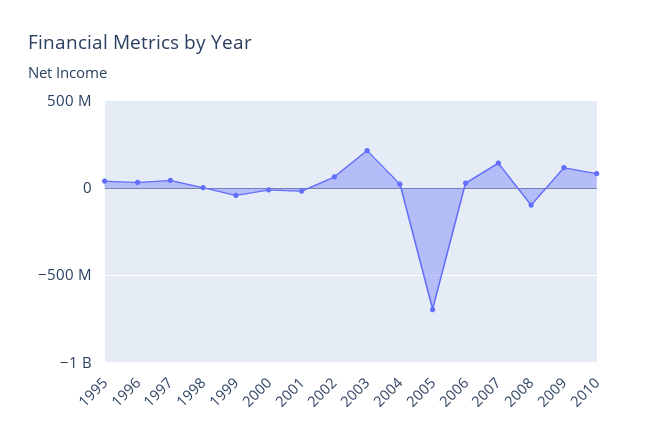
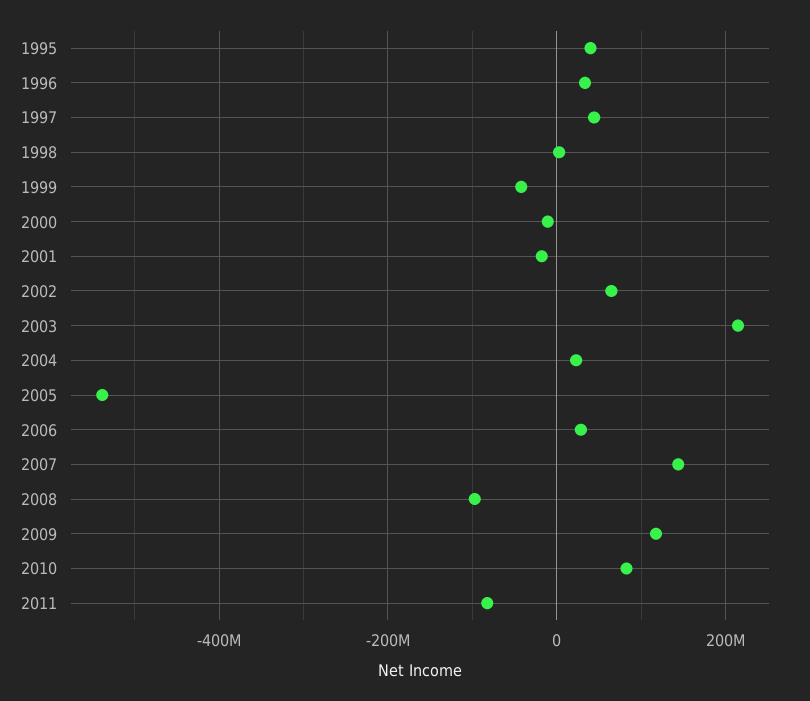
2005: -700000000 -> -540000000
2011: none -> -80000000

